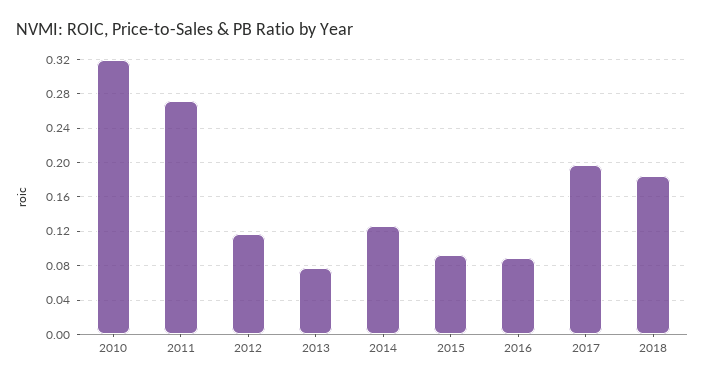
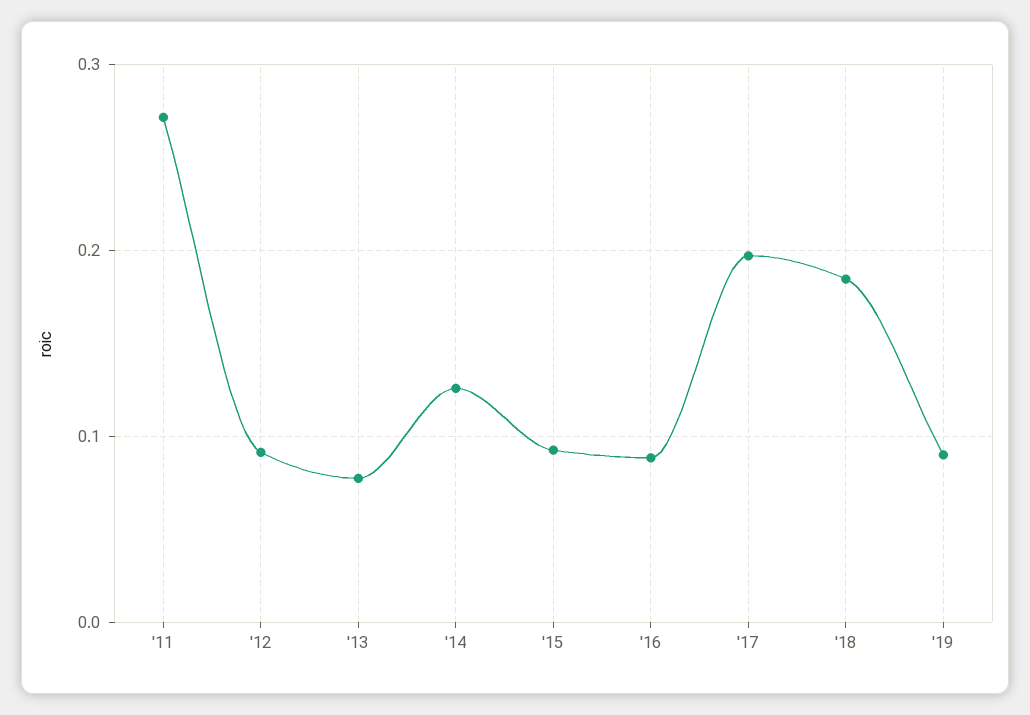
2010: 0.32 -> none
2012: 0.12 -> 0.09
'19: none -> 0.09

